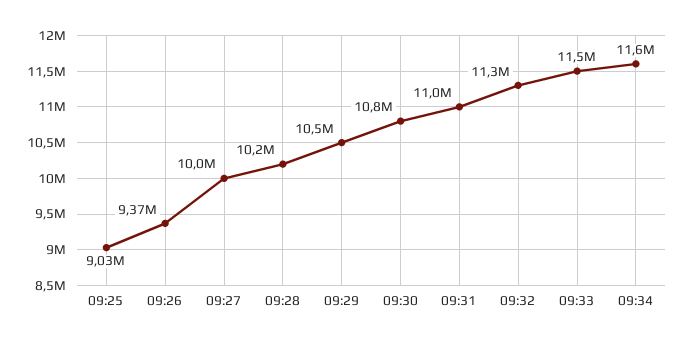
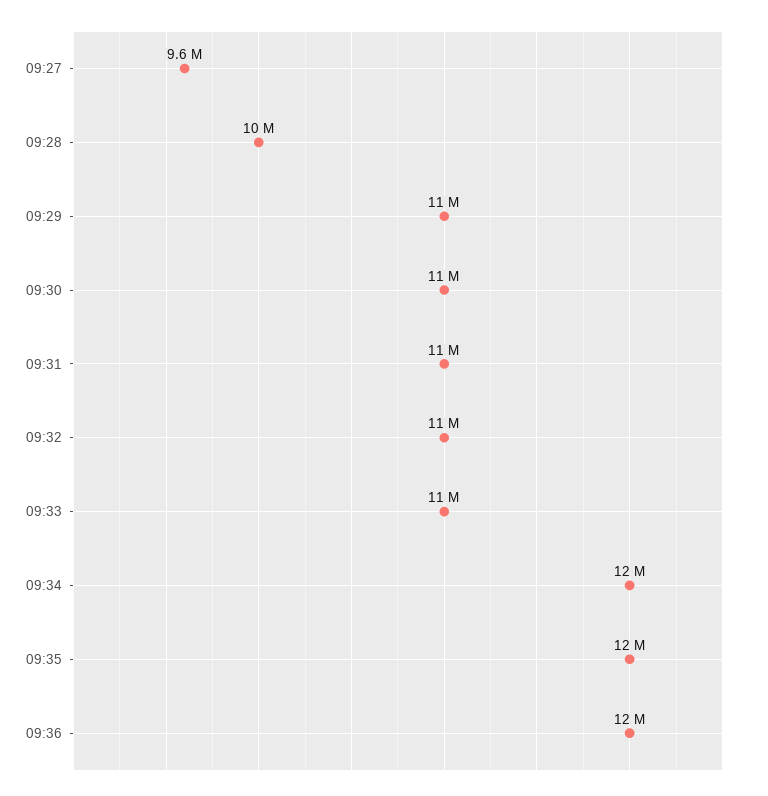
09:25: 9030000 -> none
09:26: 9370000 -> none
09:27: 10000000 -> 9600000
09:35: none -> 12000000
09:36: none -> 12000000

